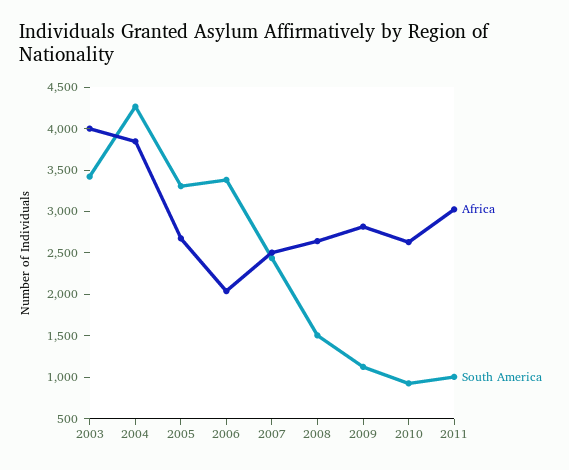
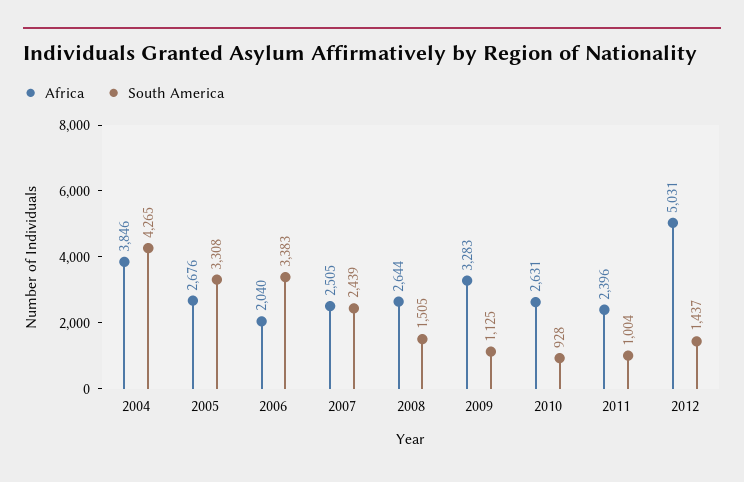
Africa, 2003: 4000 -> none
South America, 2003: 3400 -> none
Africa, 2009: 2800 -> 3283
Africa, 2011: 3000 -> 2396
Africa, 2012: none -> 5031
South America, 2012: none -> 1437

